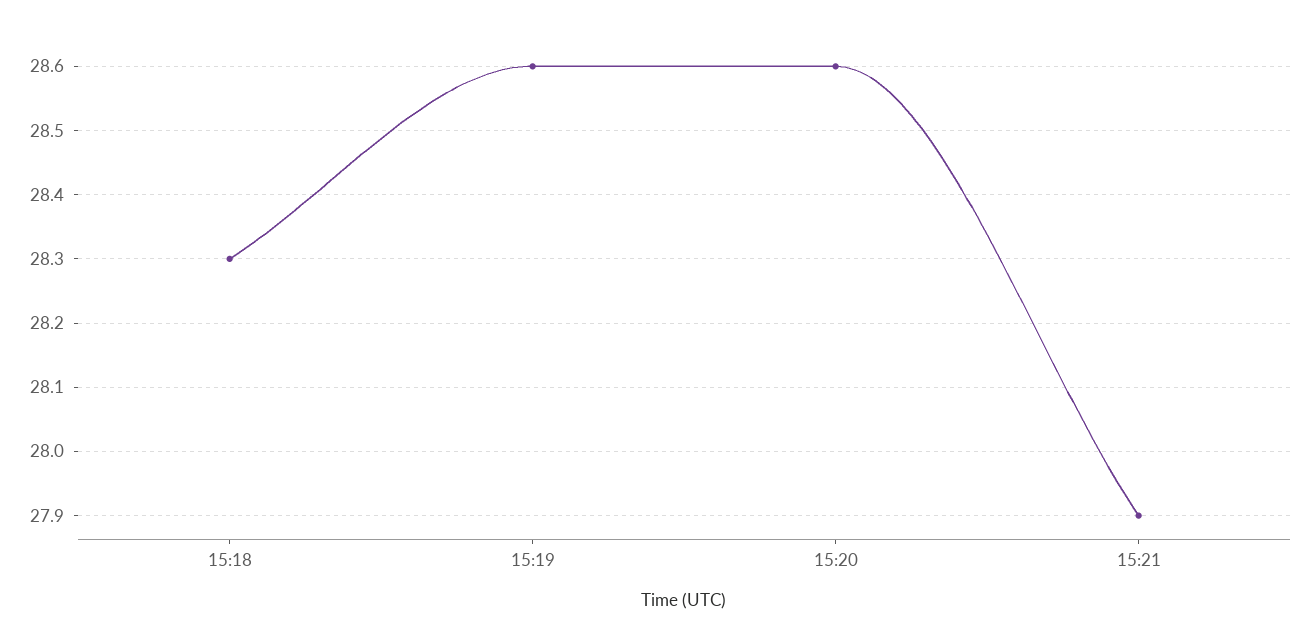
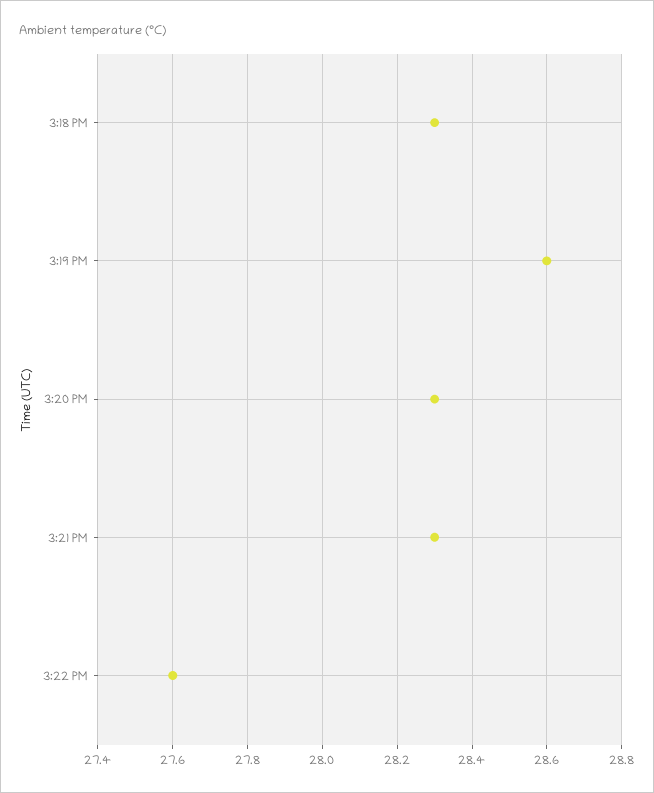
15:20: 28.6 -> 28.3
15:21: 27.9 -> 28.3
3:22 PM: none -> 27.6

